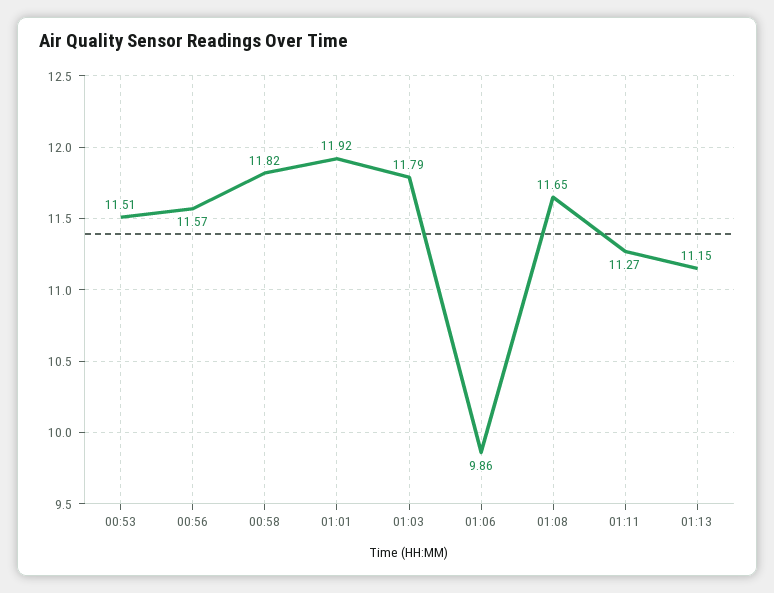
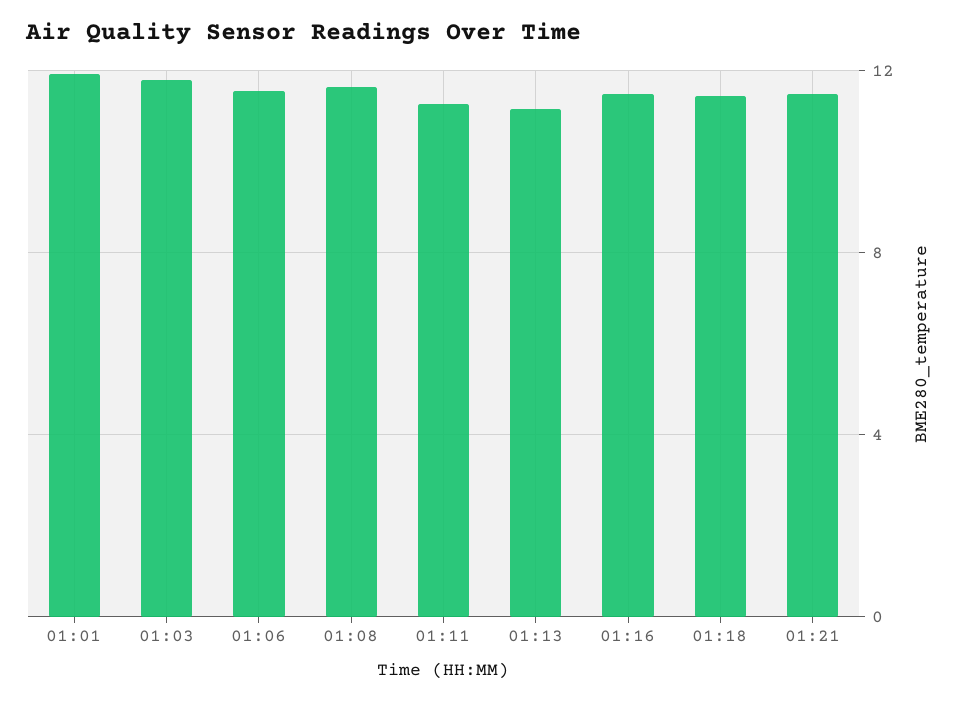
00:53: 11.51 -> none
00:56: 11.57 -> none
00:58: 11.82 -> none
01:06: 9.86 -> 11.5
01:16: none -> 11.5
01:18: none -> 11.5
01:21: none -> 11.5

